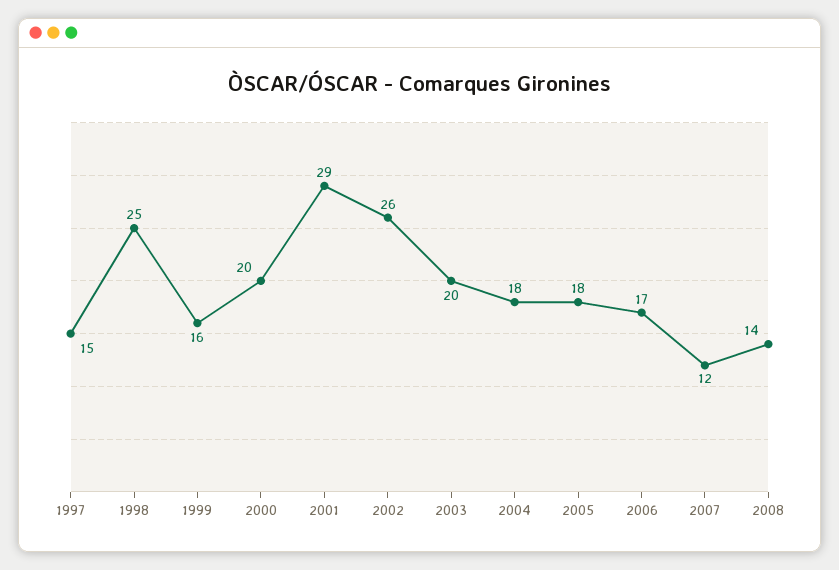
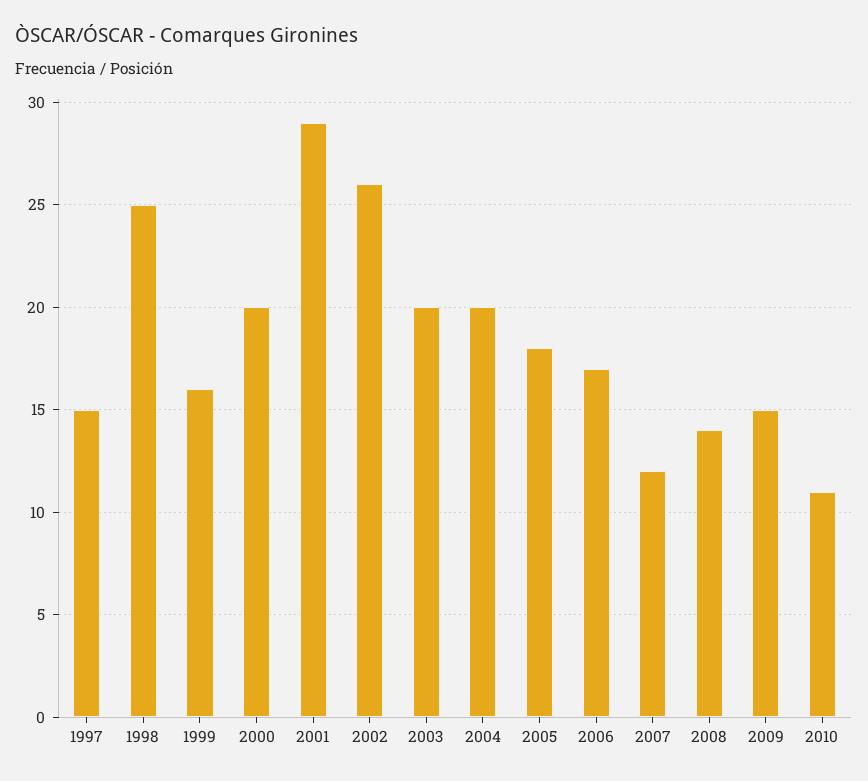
2004: 18 -> 20
2009: none -> 15
2010: none -> 11

